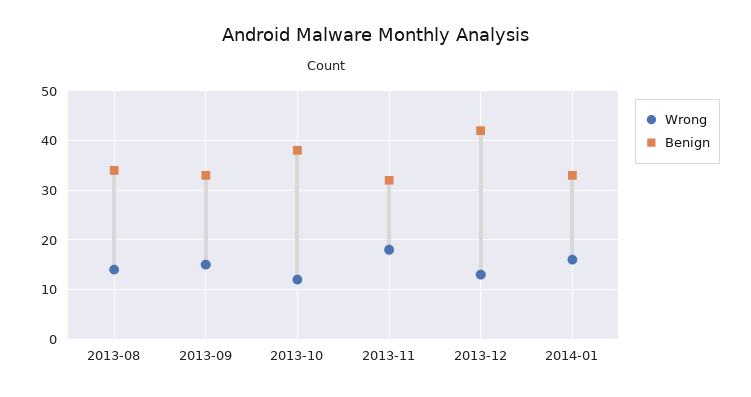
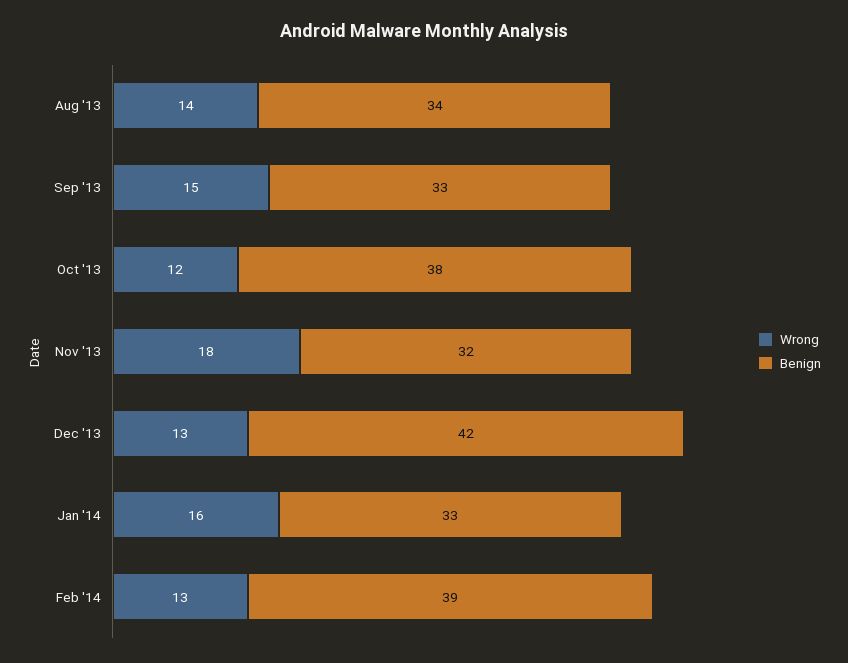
Wrong, Feb '14: none -> 13
Benign, Feb '14: none -> 39

